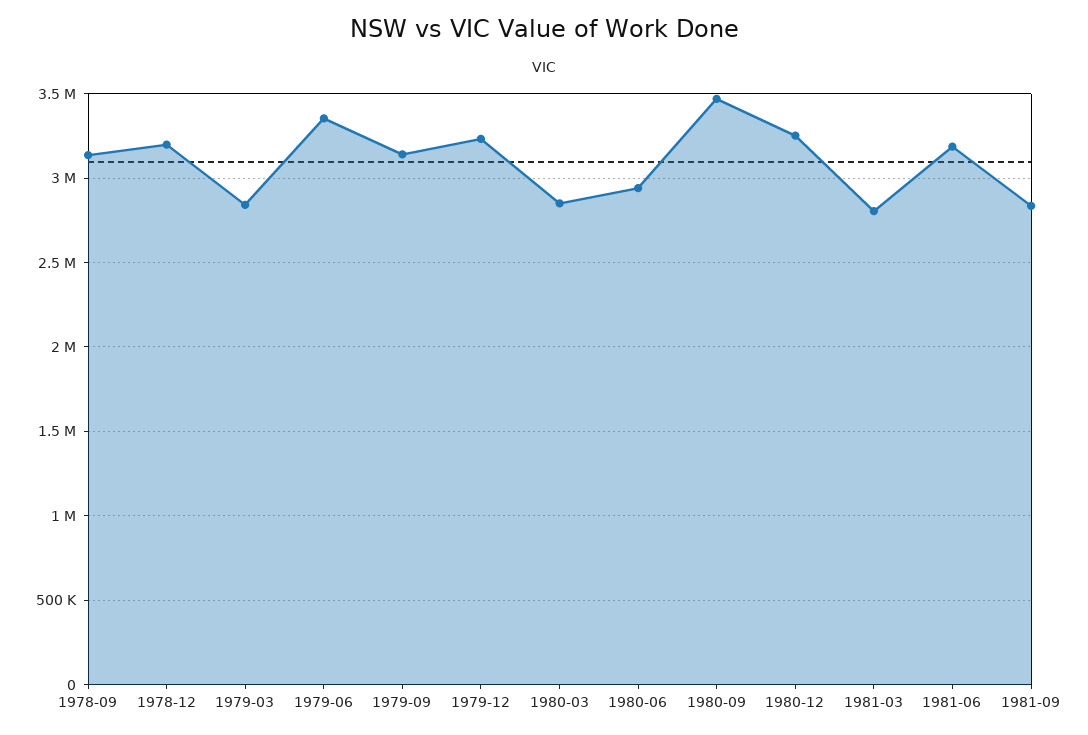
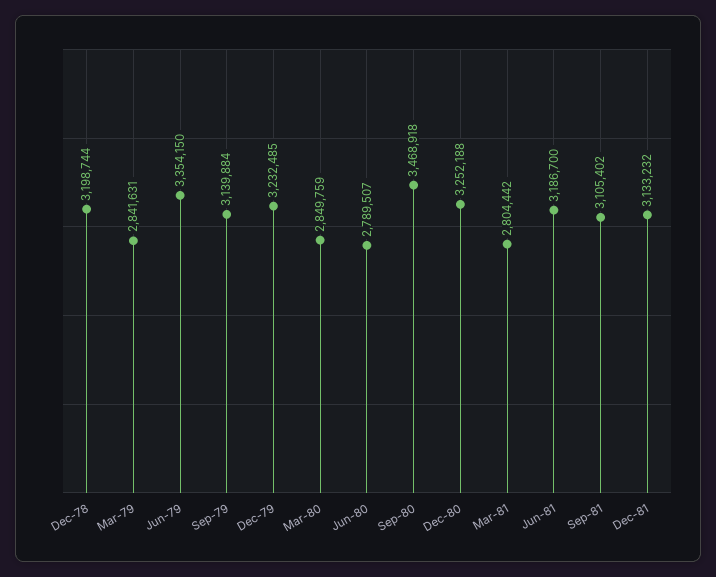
1978-09: 3150000 -> none
1980-06: 2950000 -> 2789507
1981-09: 2850000 -> 3105402
Dec-81: none -> 3133232

